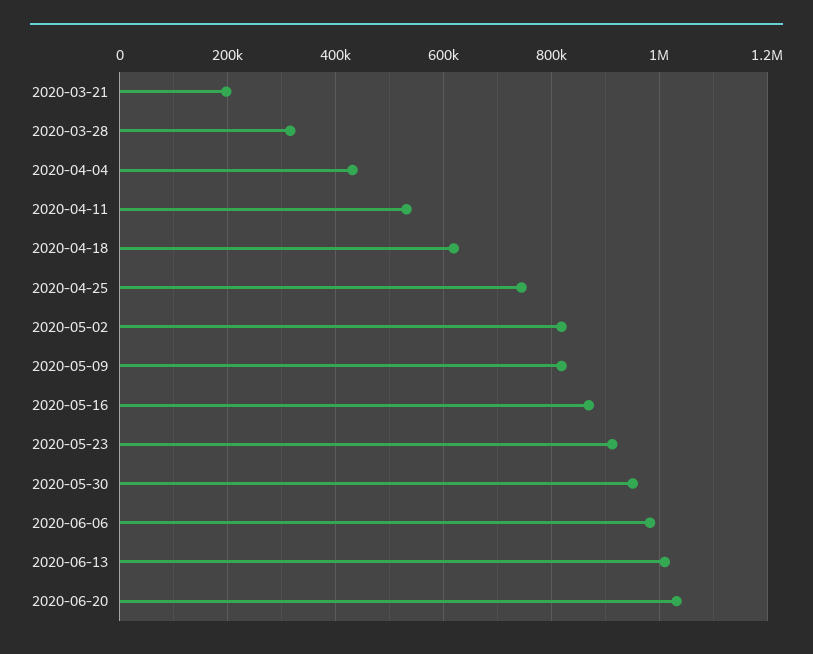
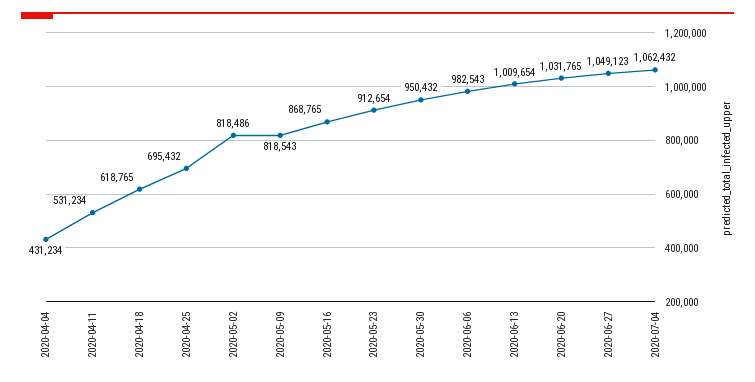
2020-03-21: 200000 -> none
2020-03-28: 320000 -> none
2020-04-25: 740000 -> 695432
2020-06-27: none -> 1049123
2020-07-04: none -> 1062432

